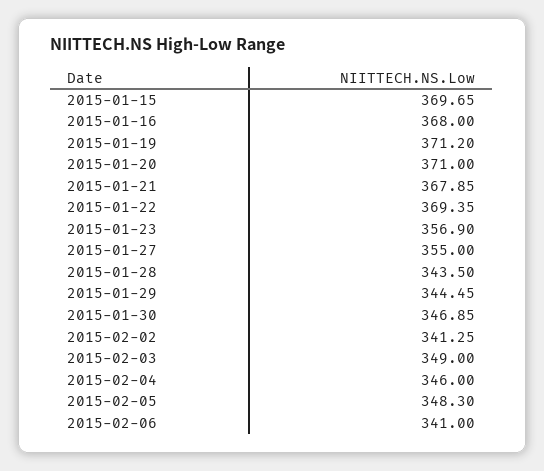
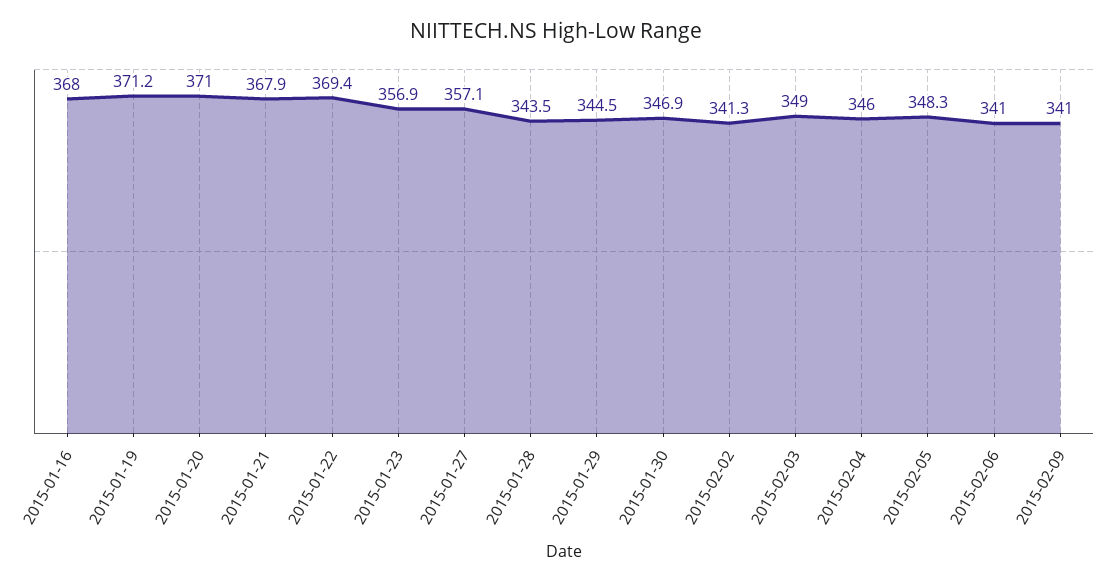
2015-01-15: 369.65 -> none
2015-01-27: 355 -> 357.1
2015-02-09: none -> 341

